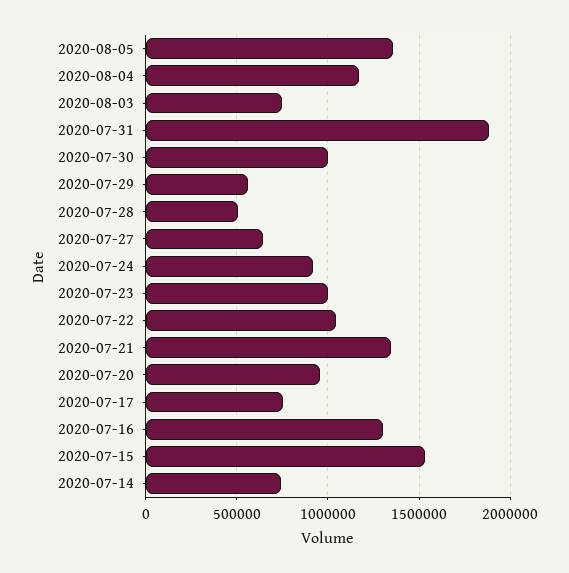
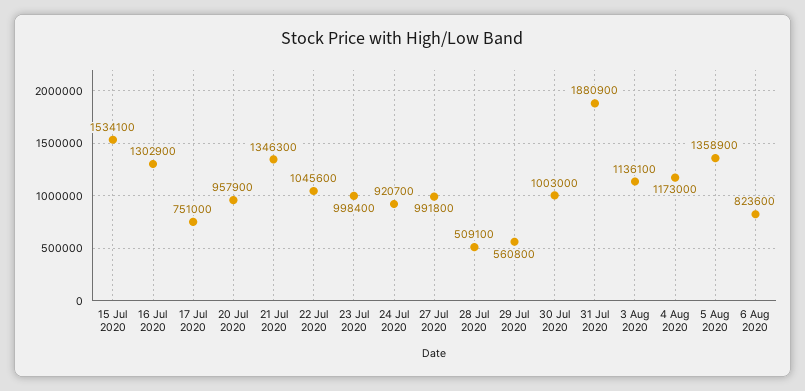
2020-08-03: 750000 -> 1136100
2020-07-27: 650000 -> 991800
2020-07-14: 750000 -> none
6 Aug 2020: none -> 823600

